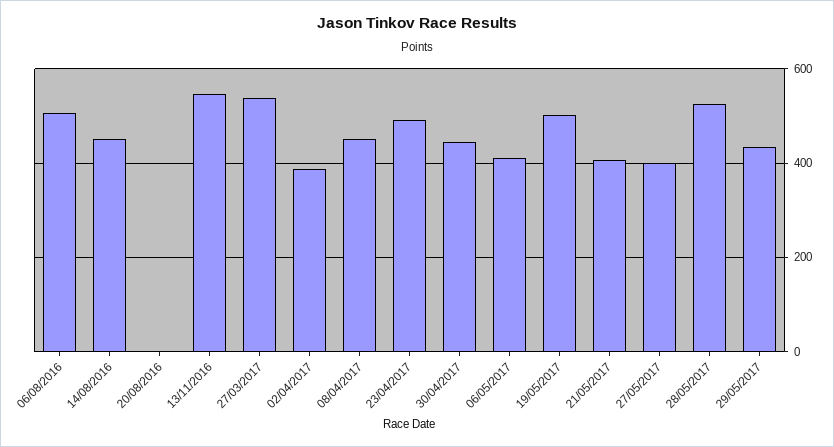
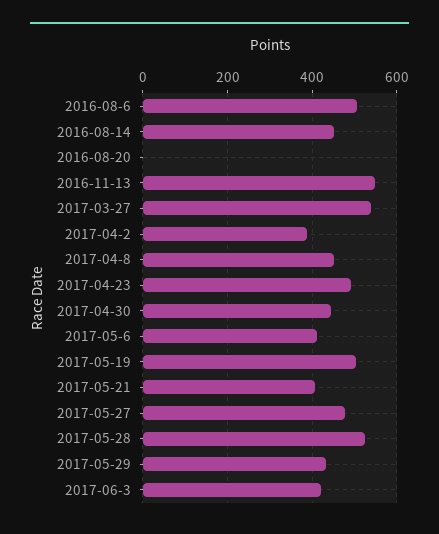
27/05/2017: 400 -> 480
2017-06-3: none -> 420

